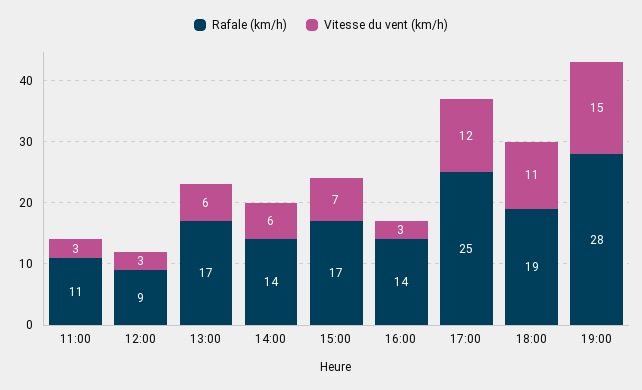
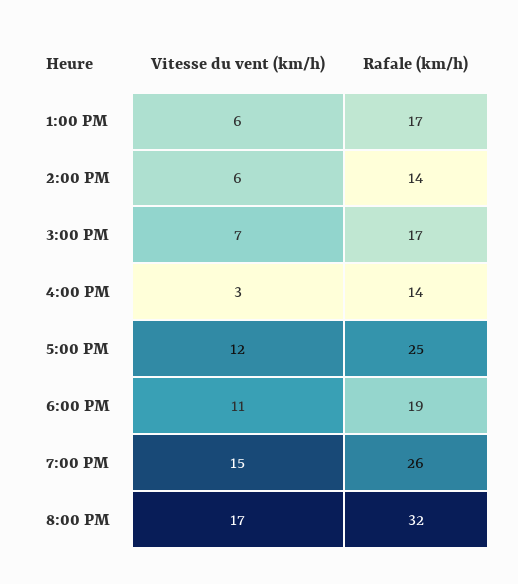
Rafale (km/h), 11:00: 11 -> none
Vitesse du vent (km/h), 11:00: 3 -> none
Rafale (km/h), 12:00: 9 -> none
Vitesse du vent (km/h), 12:00: 3 -> none
Rafale (km/h), 19:00: 28 -> 26
Vitesse du vent (km/h), 8:00 PM: none -> 17
Rafale (km/h), 8:00 PM: none -> 32

